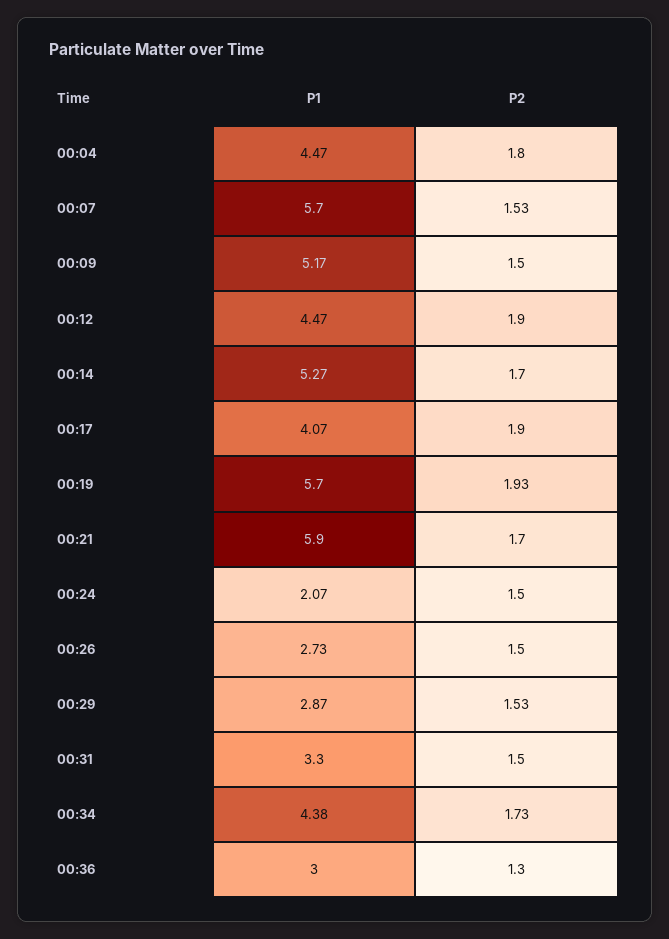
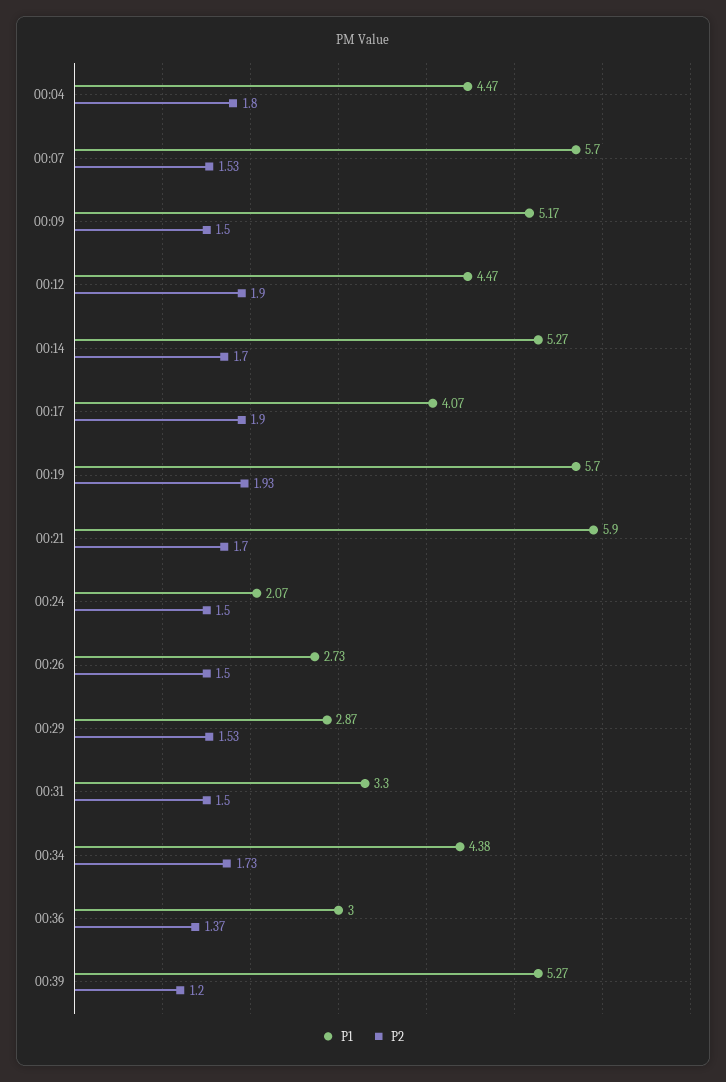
P2, 00:36: 1.3 -> 1.37
P1, 00:39: none -> 5.27
P2, 00:39: none -> 1.2

